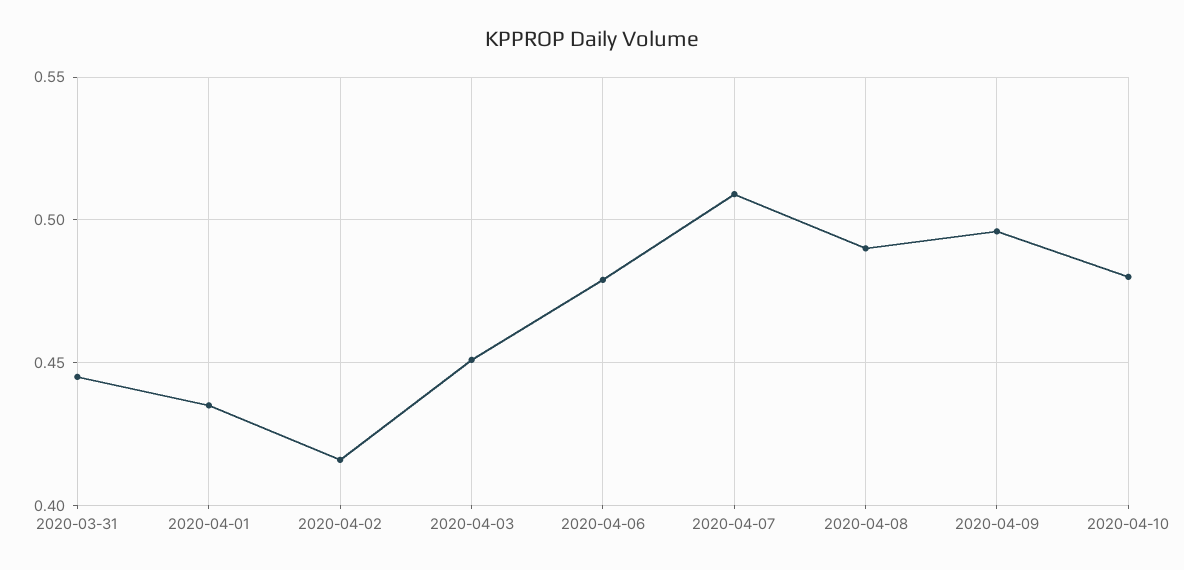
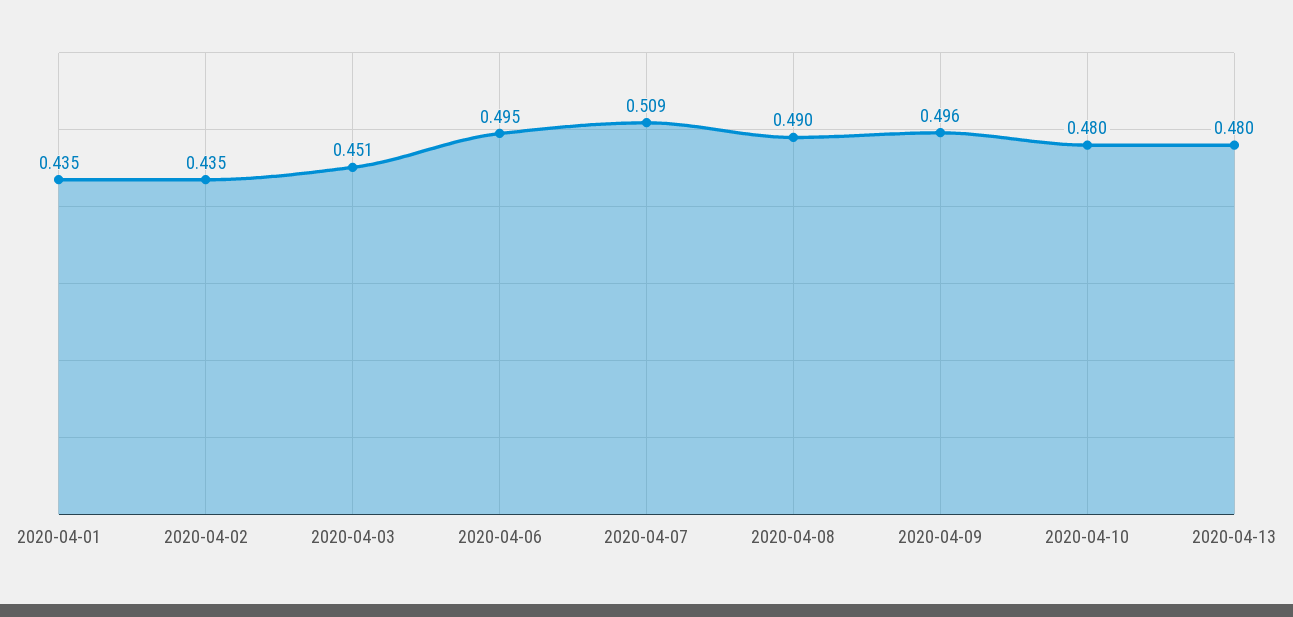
2020-03-31: 0.445 -> none
2020-04-02: 0.415 -> 0.435
2020-04-06: 0.48 -> 0.495
2020-04-13: none -> 0.48

